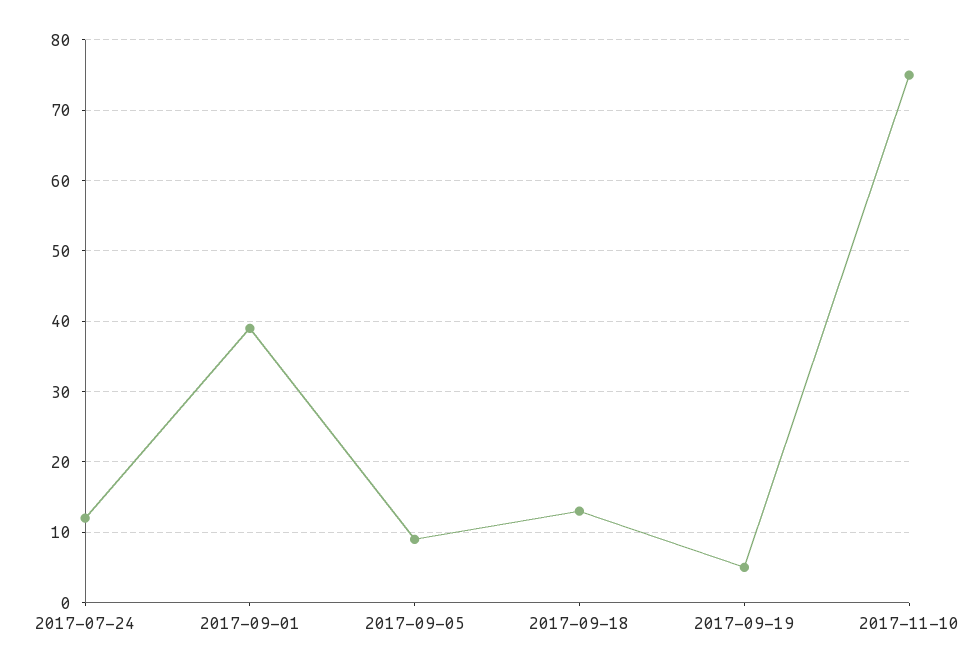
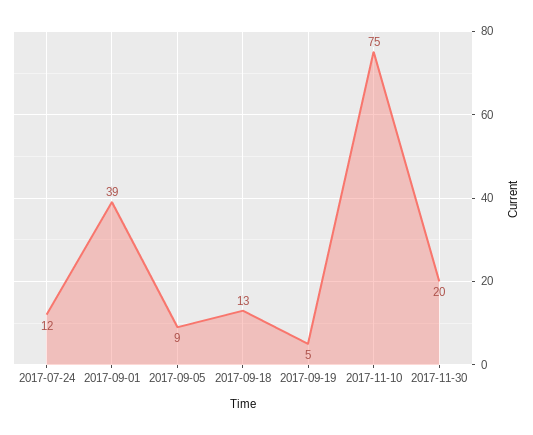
2017-11-30: none -> 20

